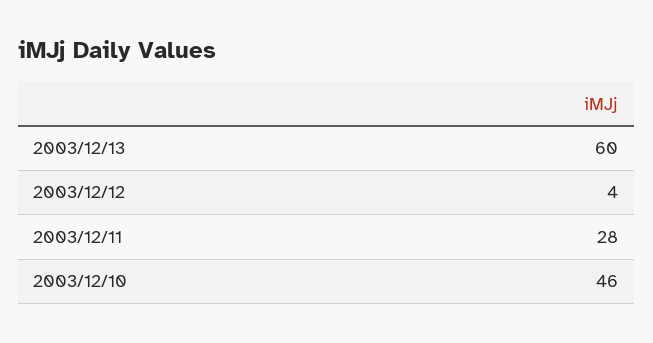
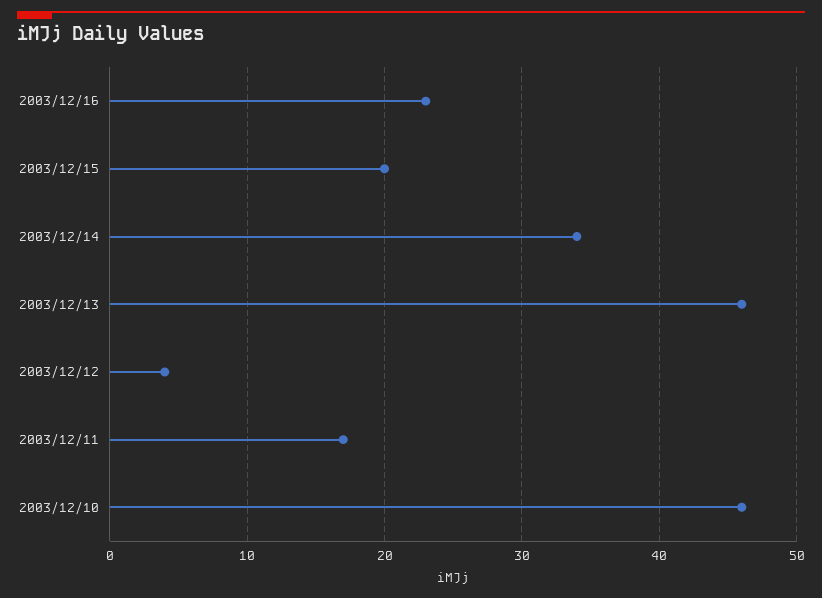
2003/12/13: 60 -> 46
2003/12/11: 28 -> 17
2003/12/16: none -> 23
2003/12/15: none -> 20
2003/12/14: none -> 34

